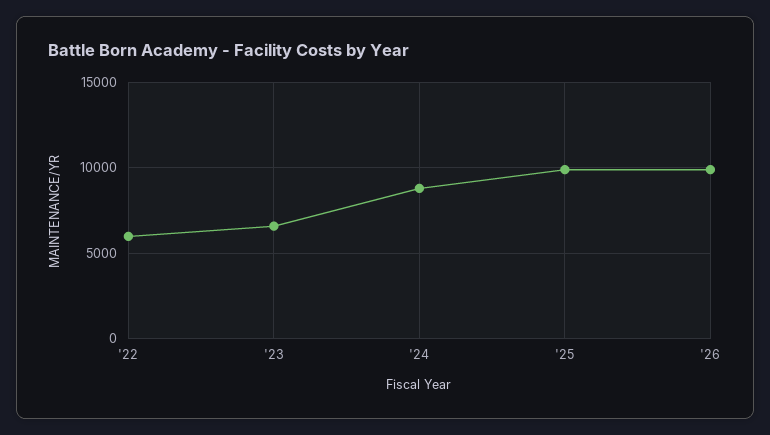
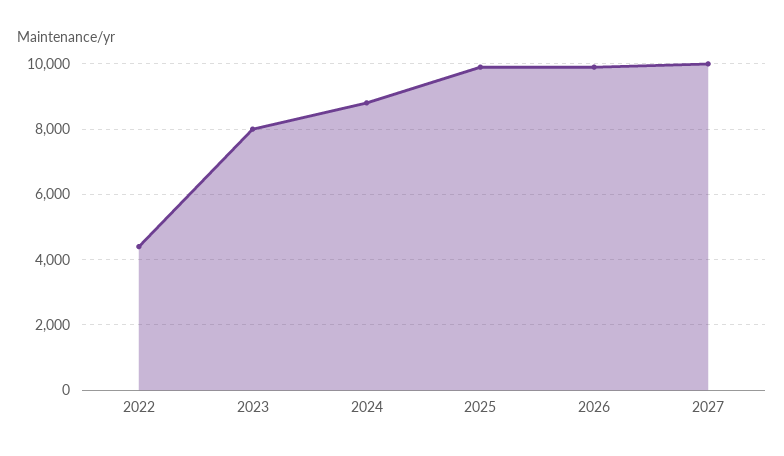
'22: 6000 -> 4400
'23: 6500 -> 8000
2027: none -> 10000

